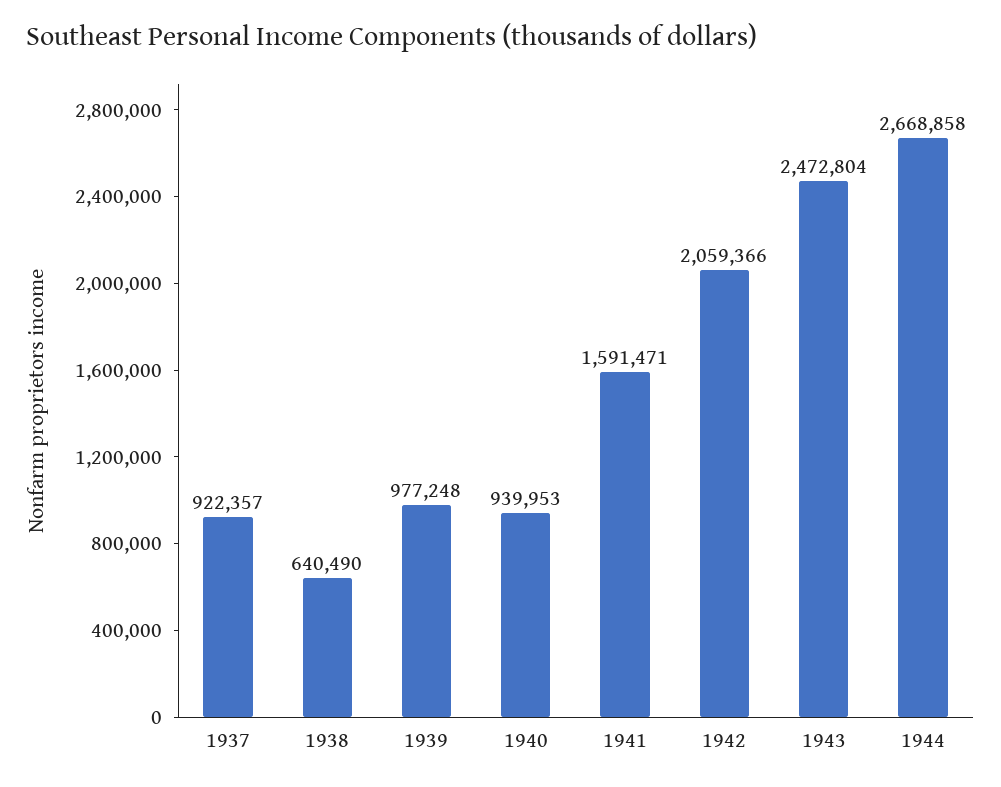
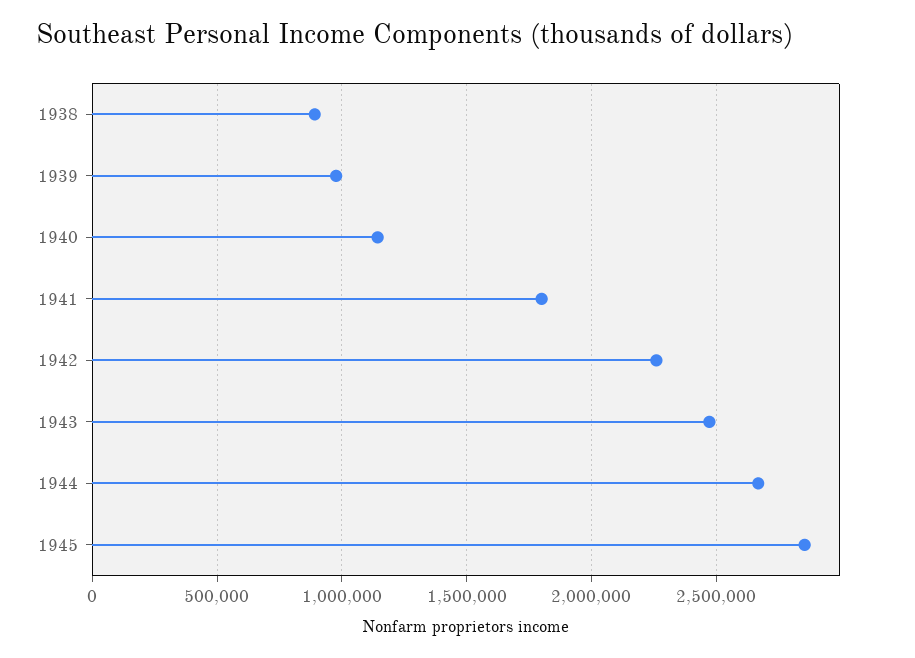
1937: 922357 -> none
1938: 640490 -> 900000
1940: 939953 -> 1150000
1941: 1591471 -> 1800000
1942: 2059366 -> 2250000
1945: none -> 2850000

